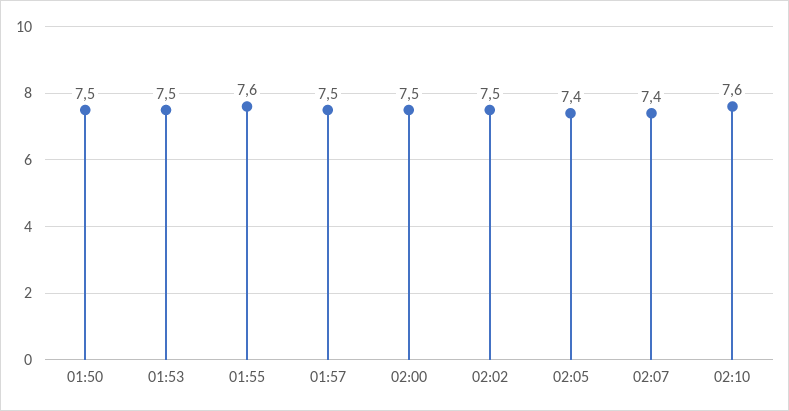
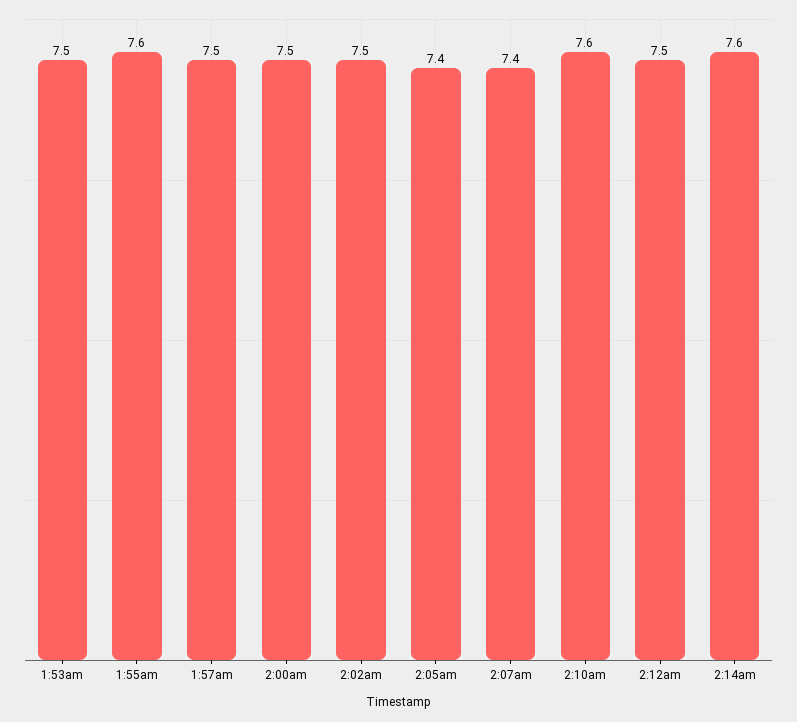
01:50: 7.5 -> none
2:12am: none -> 7.5
2:14am: none -> 7.6

